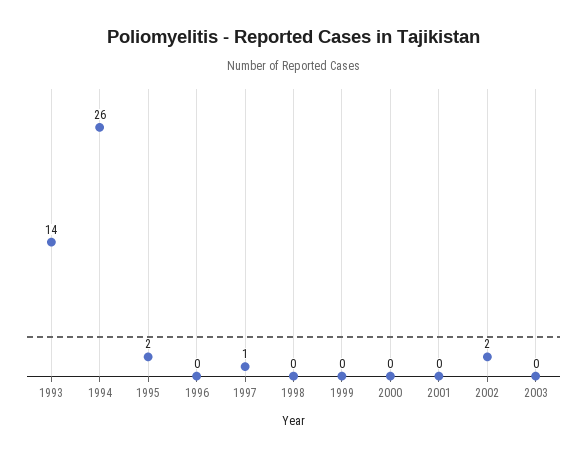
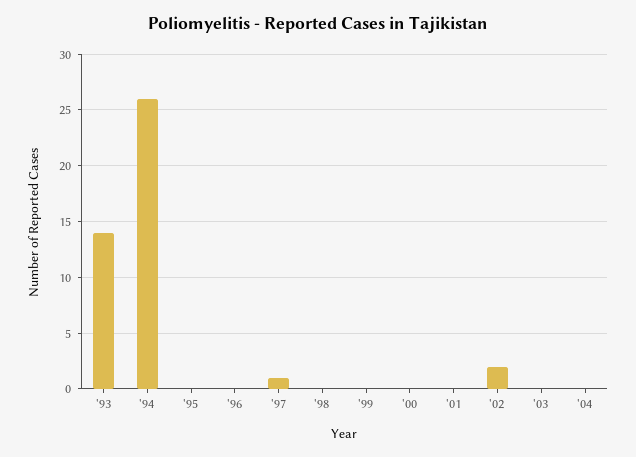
1995: 2 -> 0
'04: none -> 0

